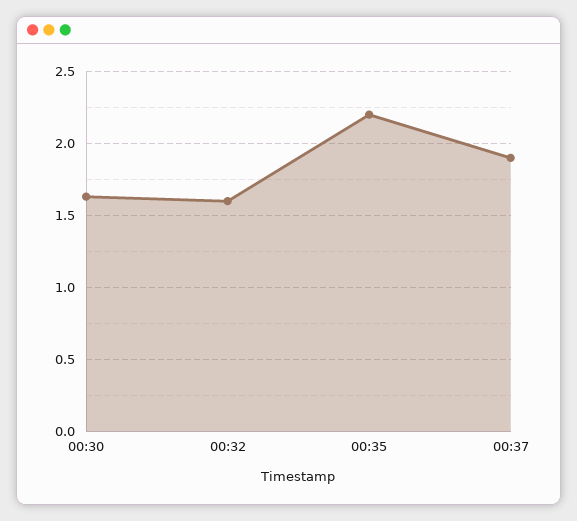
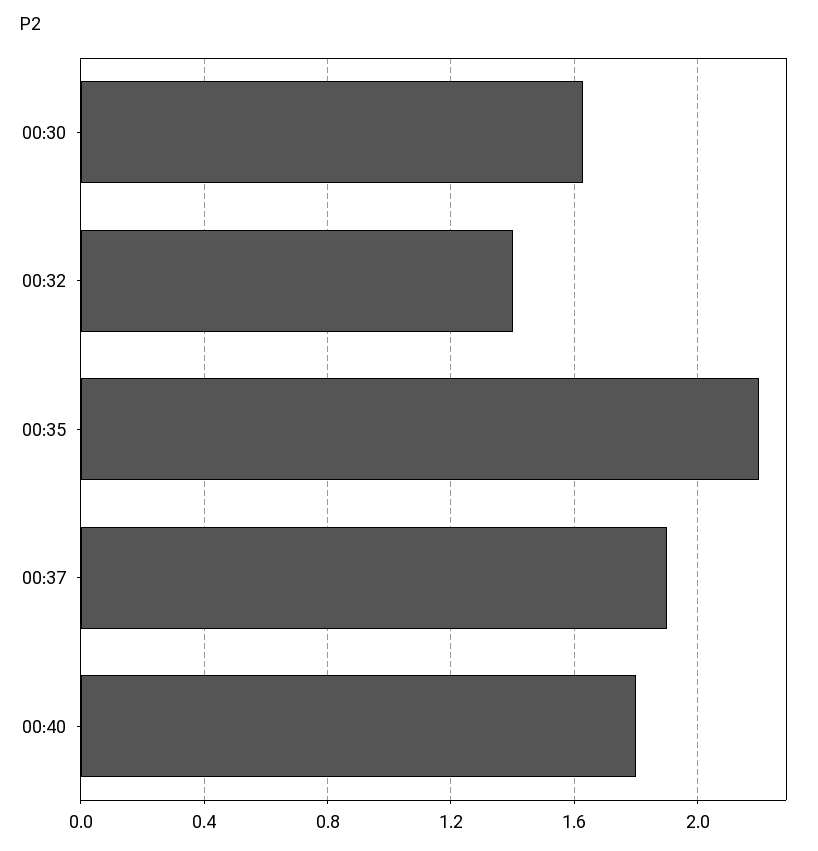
00:32: 1.6 -> 1.4
00:40: none -> 1.8

